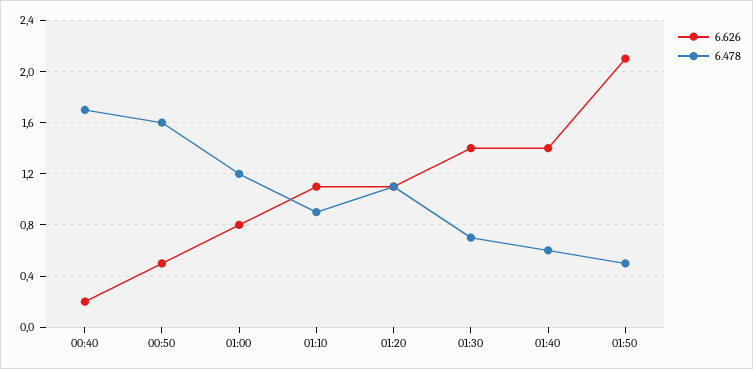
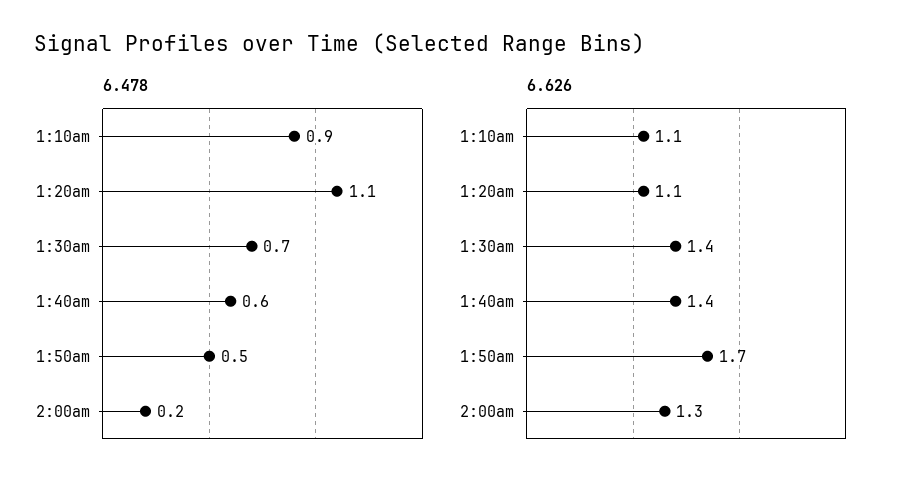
6.626, 00:40: 0.2 -> none
6.478, 00:40: 1.7 -> none
6.626, 00:50: 0.5 -> none
6.478, 00:50: 1.6 -> none
6.626, 01:00: 0.8 -> none
6.478, 01:00: 1.2 -> none
6.626, 01:50: 2.1 -> 1.7
6.478, 2:00am: none -> 0.2
6.626, 2:00am: none -> 1.3

